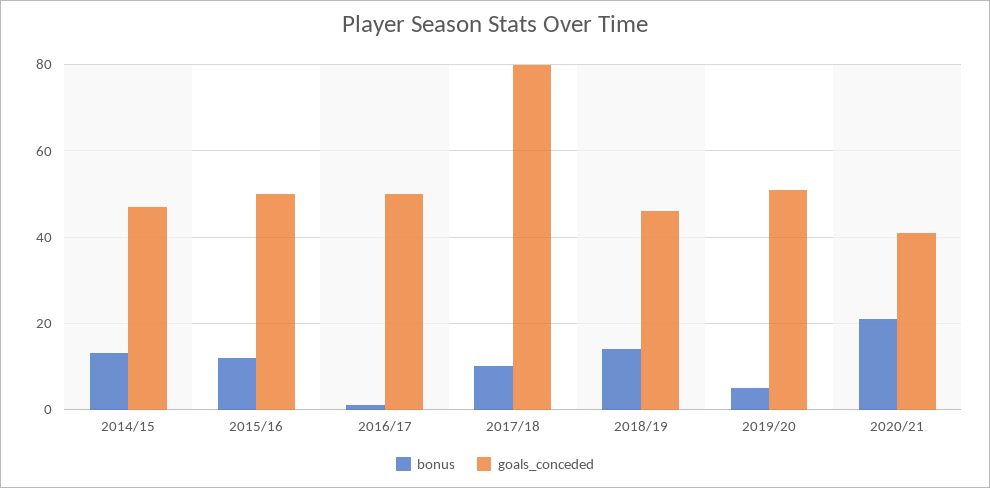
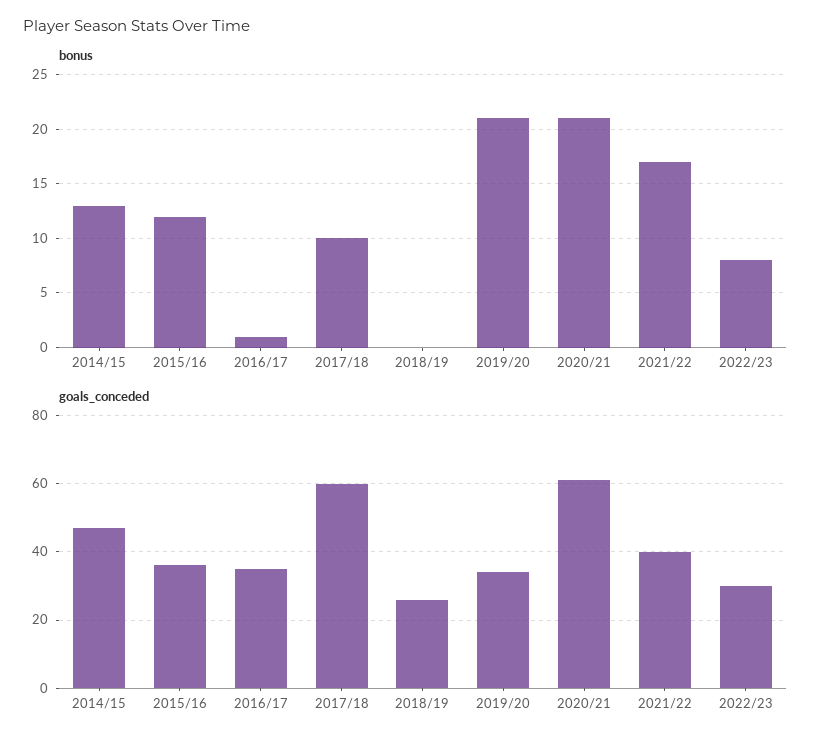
goals_conceded, 2015/16: 50 -> 35
goals_conceded, 2016/17: 50 -> 35
goals_conceded, 2017/18: 80 -> 60
bonus, 2018/19: 15 -> 0
goals_conceded, 2018/19: 45 -> 25
bonus, 2019/20: 5 -> 21
goals_conceded, 2019/20: 50 -> 35
goals_conceded, 2020/21: 40 -> 60
bonus, 2021/22: none -> 17
bonus, 2022/23: none -> 8
goals_conceded, 2021/22: none -> 40
goals_conceded, 2022/23: none -> 30

